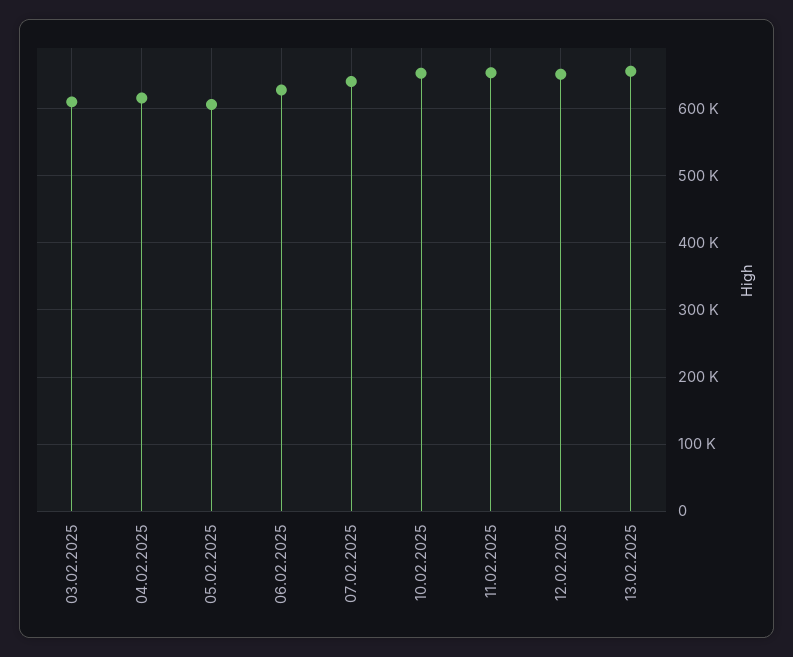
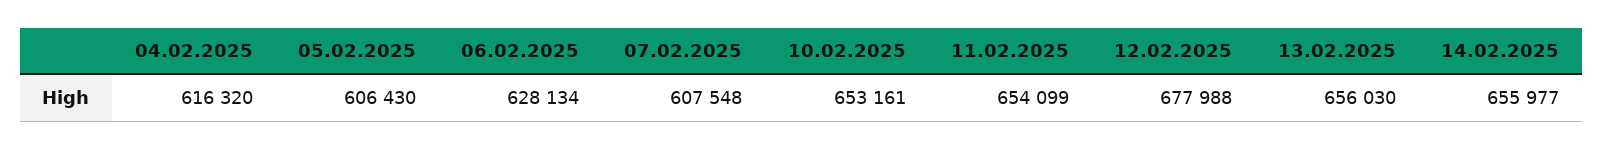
03.02.2025: 610000 -> none
07.02.2025: 640000 -> 607548
12.02.2025: 650000 -> 677988
14.02.2025: none -> 655977

